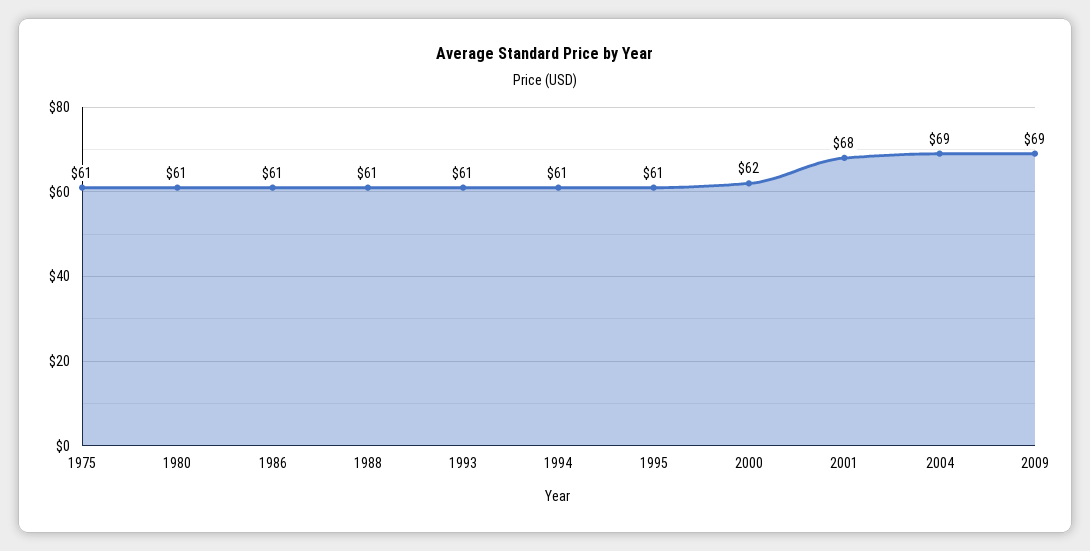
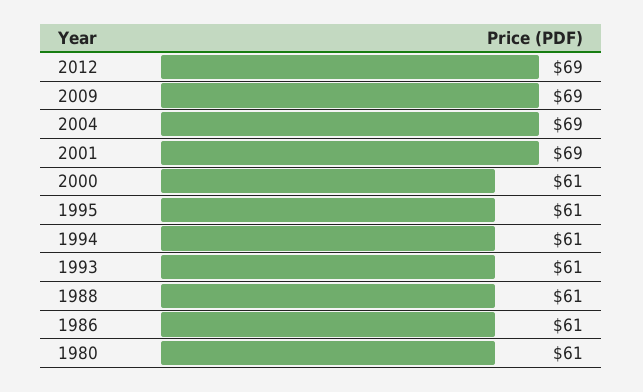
1975: 61 -> none
2000: 62 -> 61
2001: 68 -> 69
2012: none -> 69

